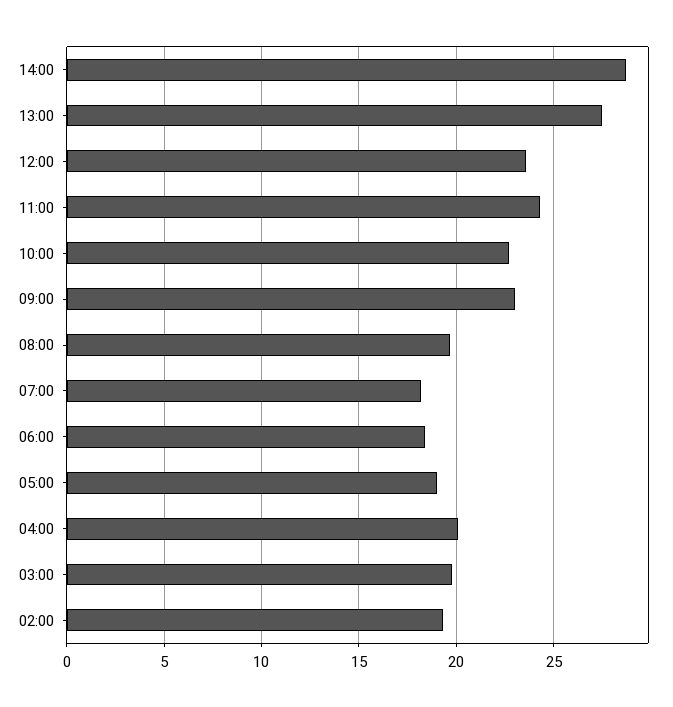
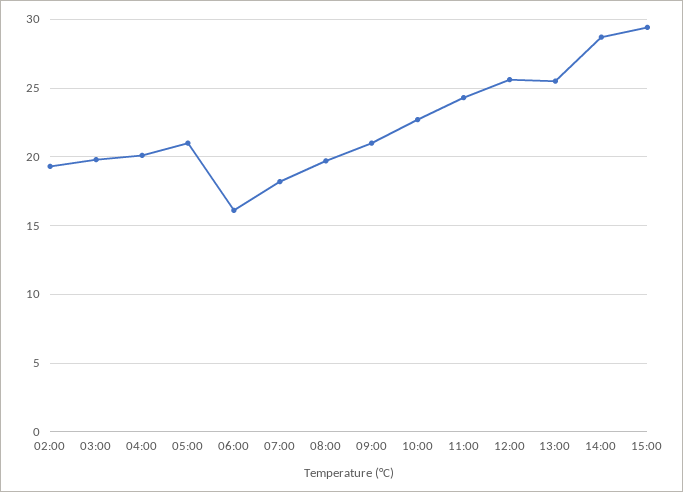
13:00: 27.5 -> 25.5
12:00: 23.5 -> 25.5
09:00: 23 -> 21
06:00: 18.5 -> 16
05:00: 19 -> 21
15:00: none -> 29.5

